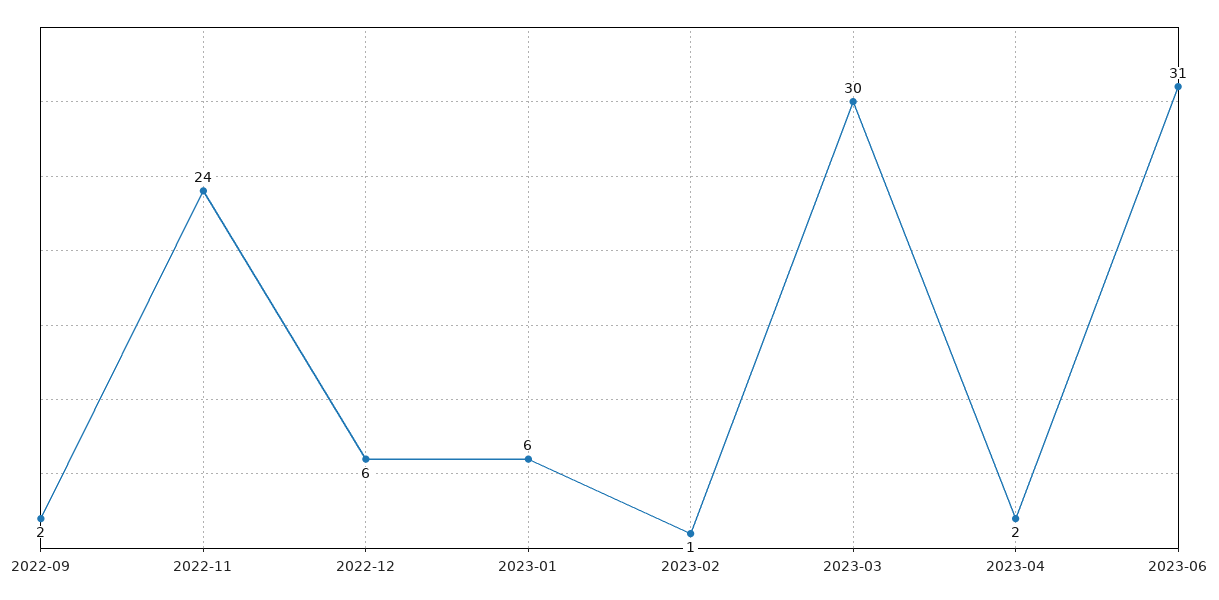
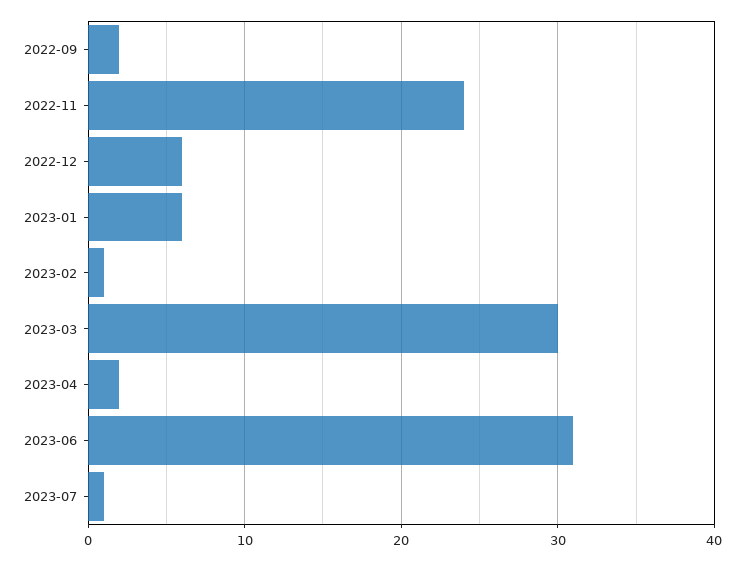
2023-07: none -> 1

